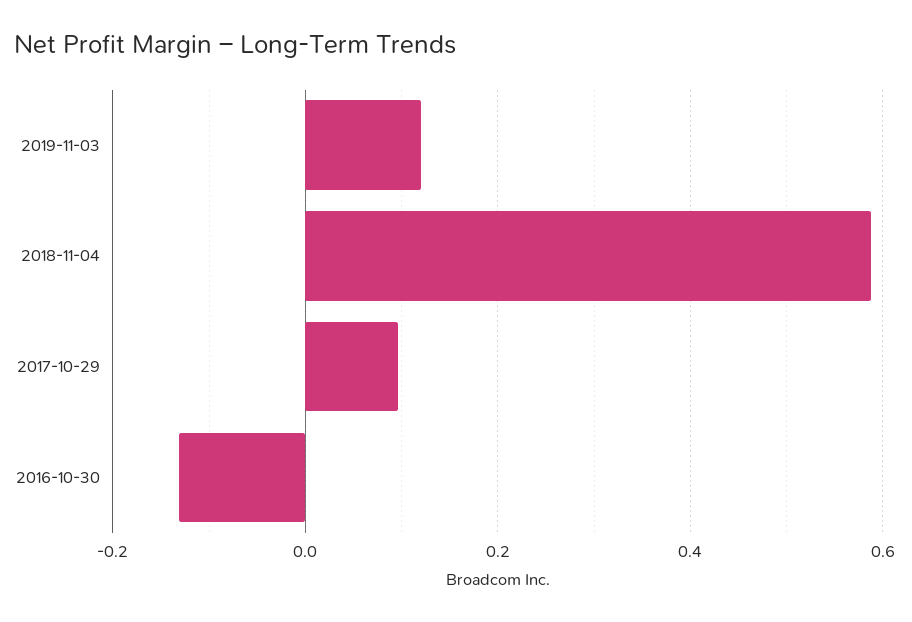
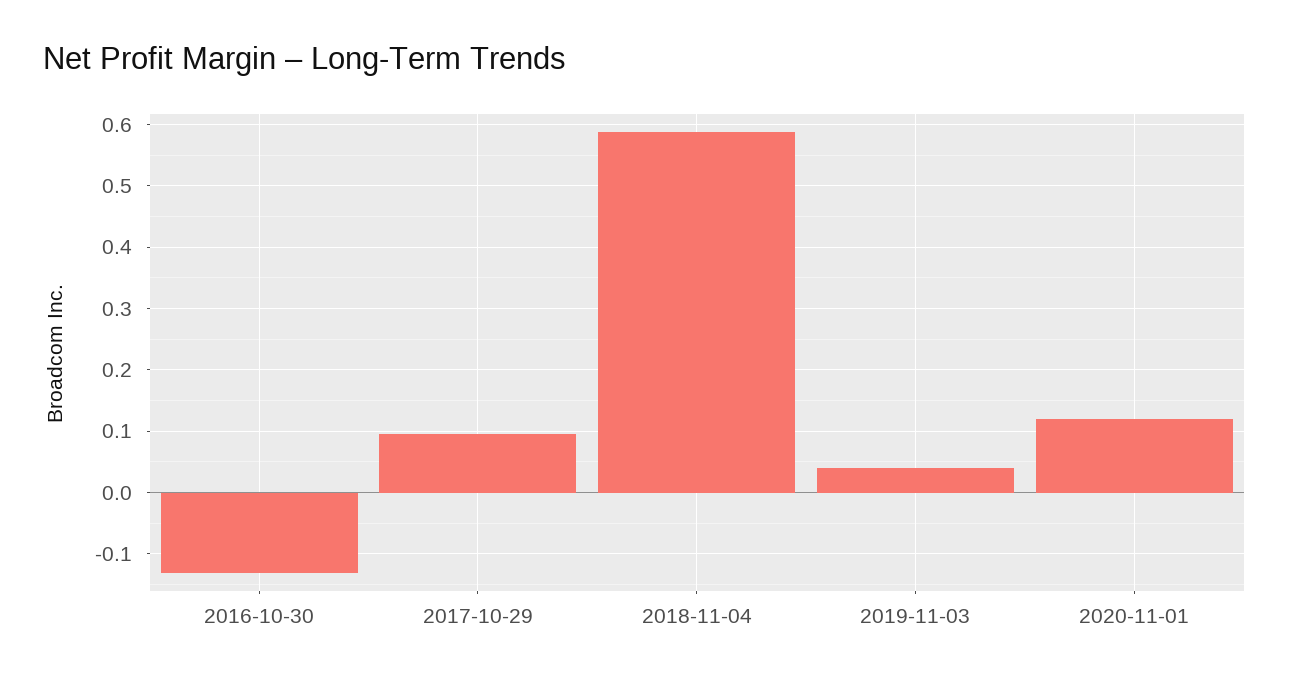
2019-11-03: 0.12 -> 0.04
2020-11-01: none -> 0.12

